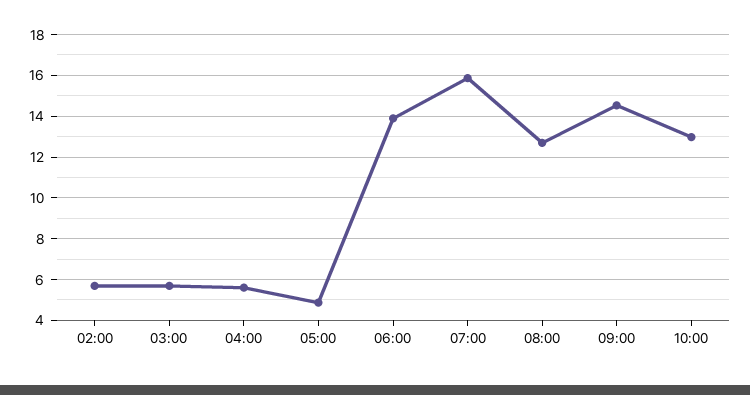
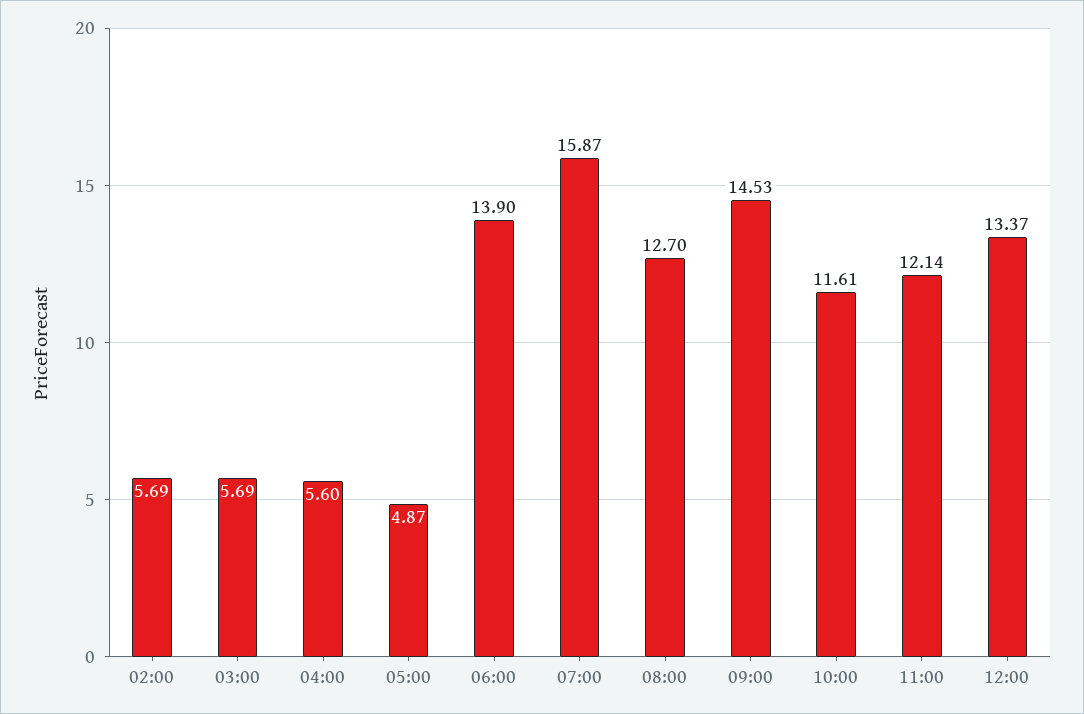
10:00: 13 -> 11.61
11:00: none -> 12.14
12:00: none -> 13.37

